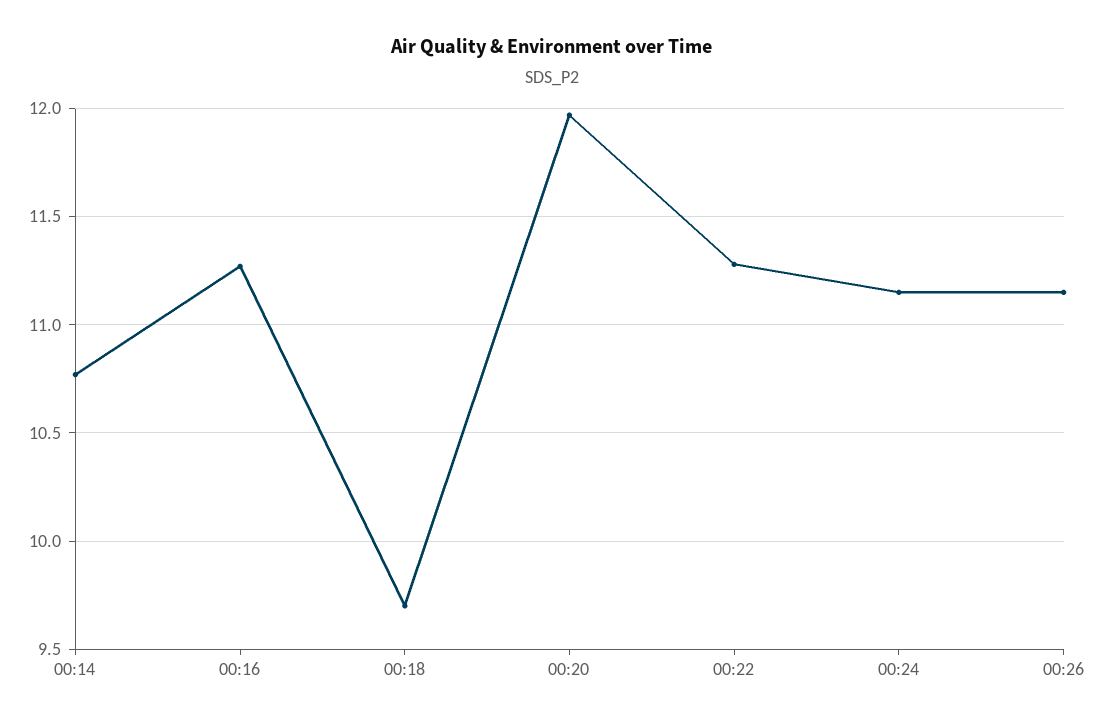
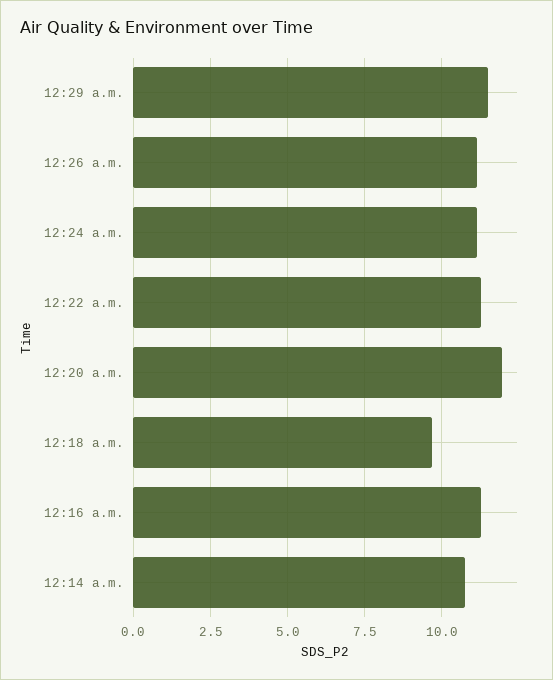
12:29 a.m.: none -> 11.5

